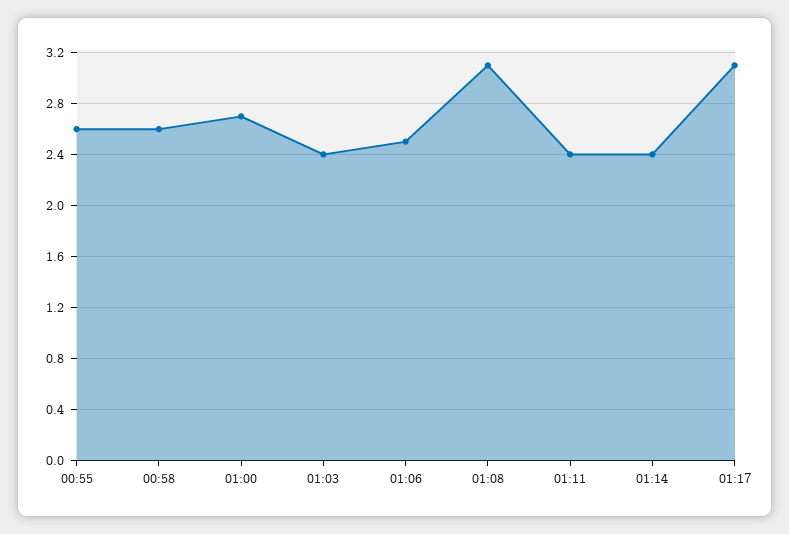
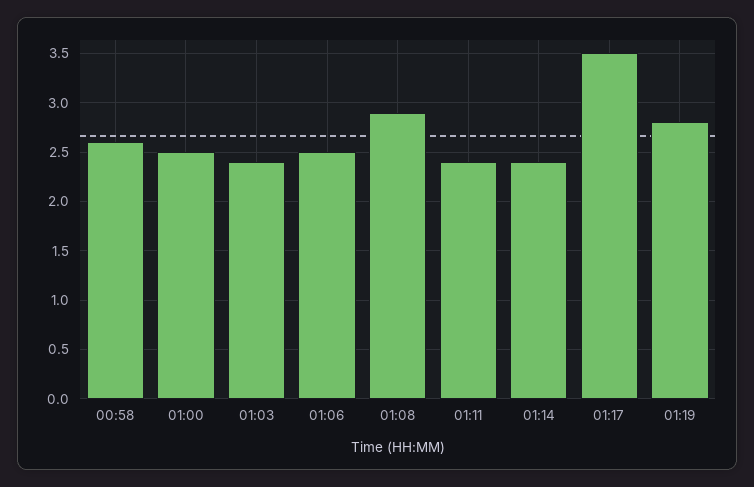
00:55: 2.6 -> none
01:00: 2.7 -> 2.5
01:08: 3.1 -> 2.9
01:17: 3.1 -> 3.5
01:19: none -> 2.8

